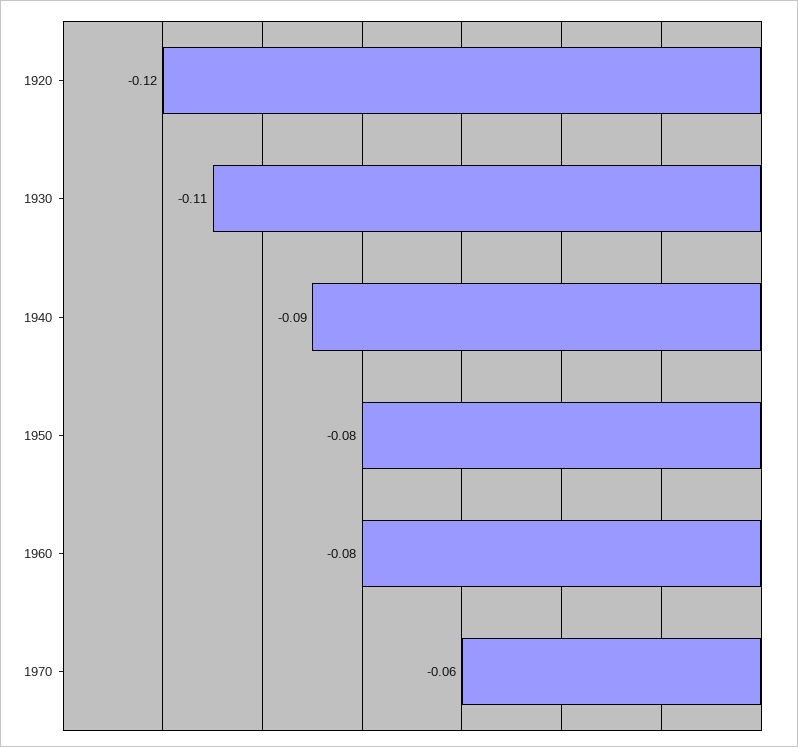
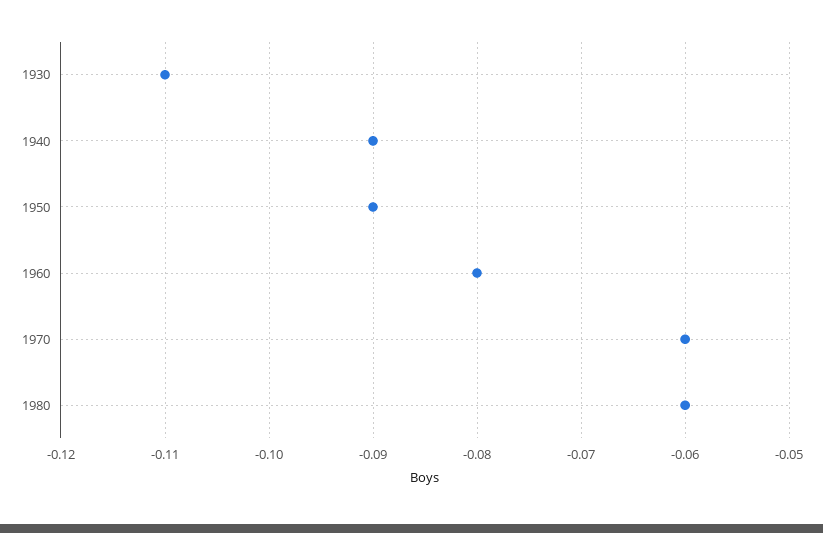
1920: -0.12 -> none
1950: -0.08 -> -0.09
1980: none -> -0.06

